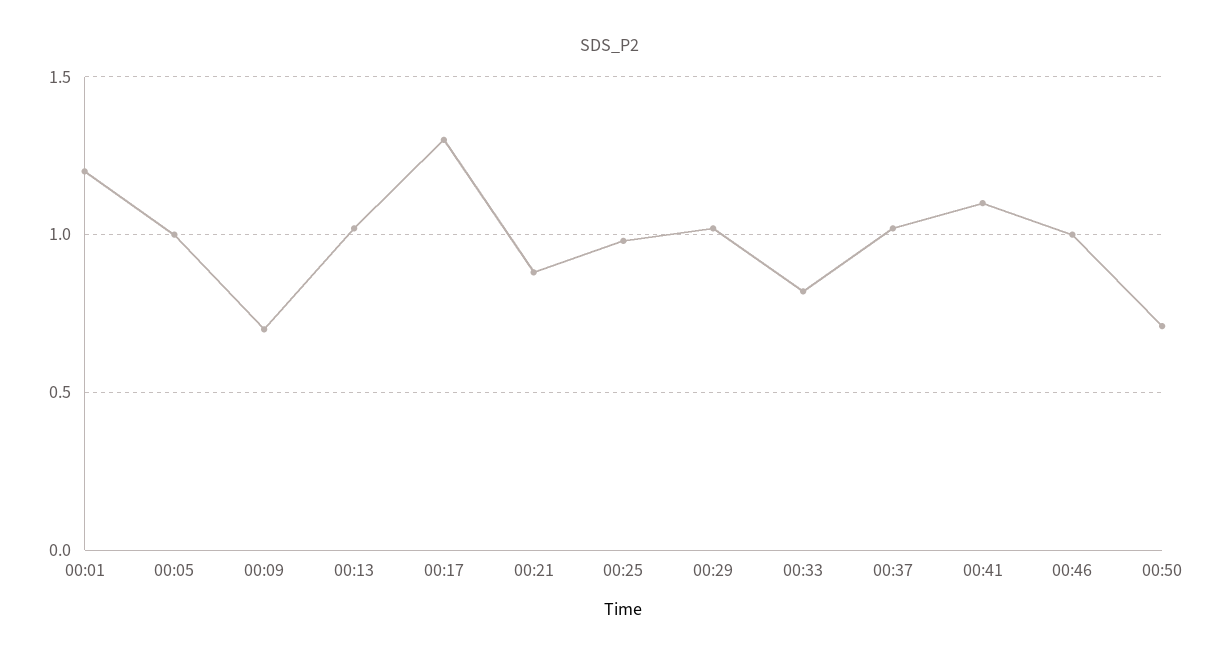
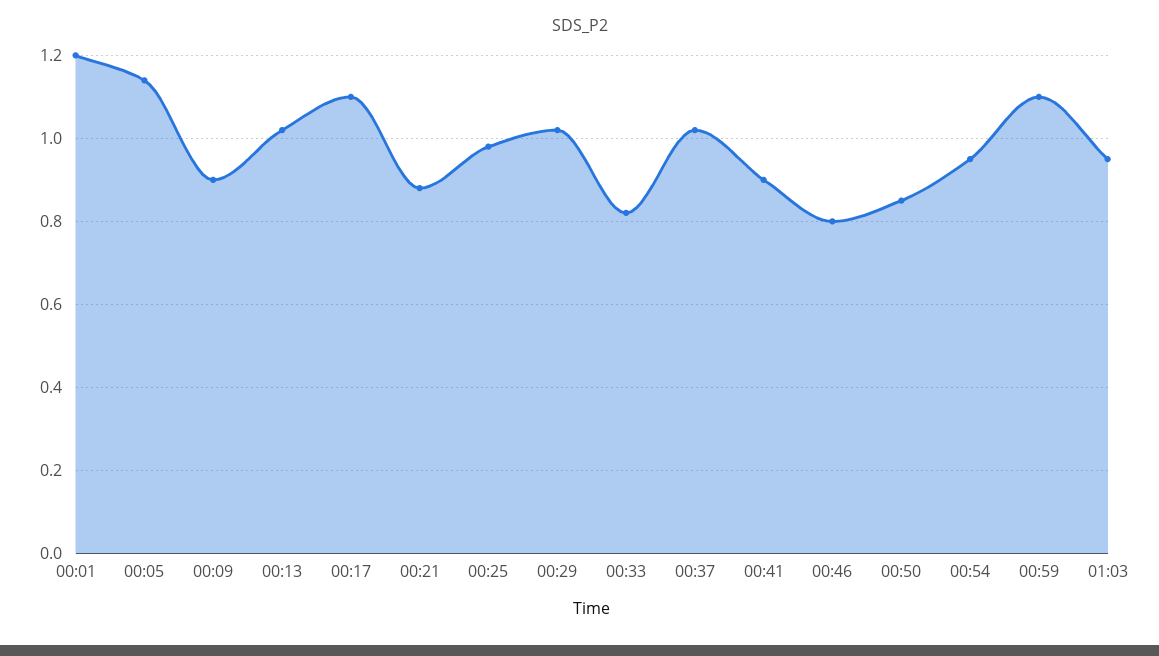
00:05: 1 -> 1.15
00:09: 0.7 -> 0.9
00:17: 1.3 -> 1.1
00:41: 1.1 -> 0.9
00:46: 1 -> 0.8
00:50: 0.7 -> 0.85
00:54: none -> 0.95
00:59: none -> 1.1
01:03: none -> 0.95

